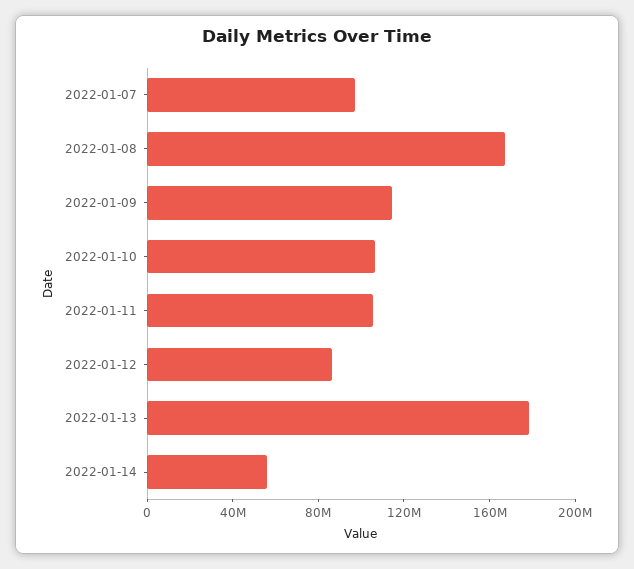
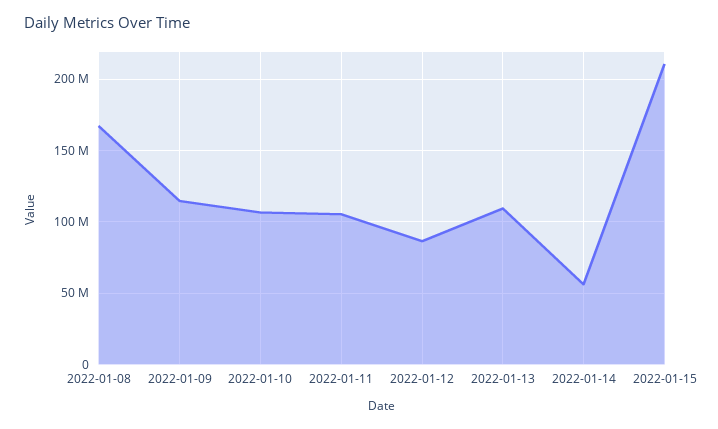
2022-01-07: 100000000 -> none
2022-01-13: 180000000 -> 110000000
2022-01-15: none -> 210000000

